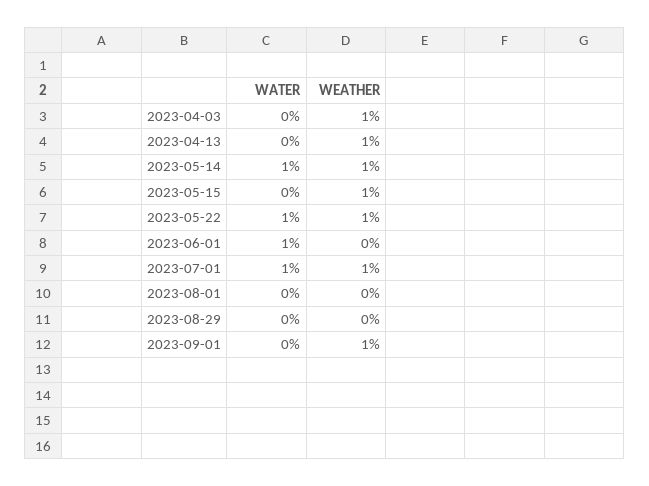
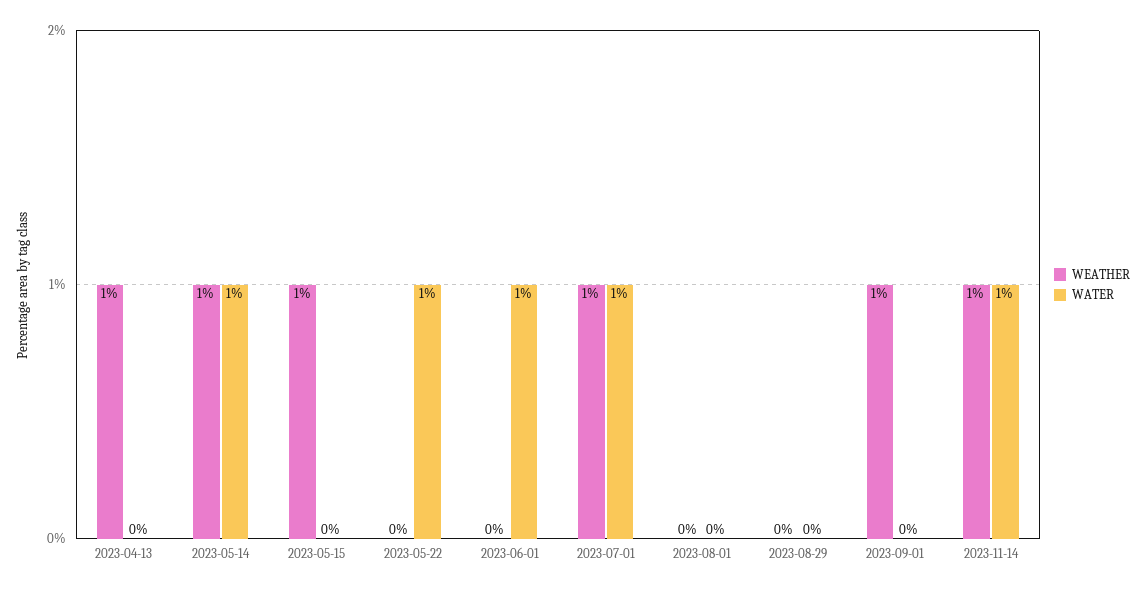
WATER, 2023-04-03: 0 -> none
WEATHER, 2023-04-03: 1 -> none
WEATHER, 2023-05-22: 1 -> 0
WEATHER, 2023-11-14: none -> 1
WATER, 2023-11-14: none -> 1

